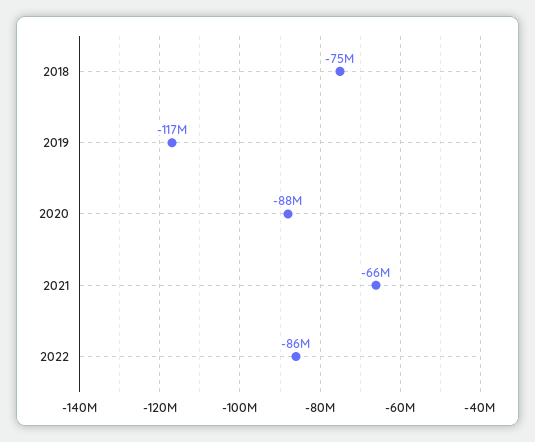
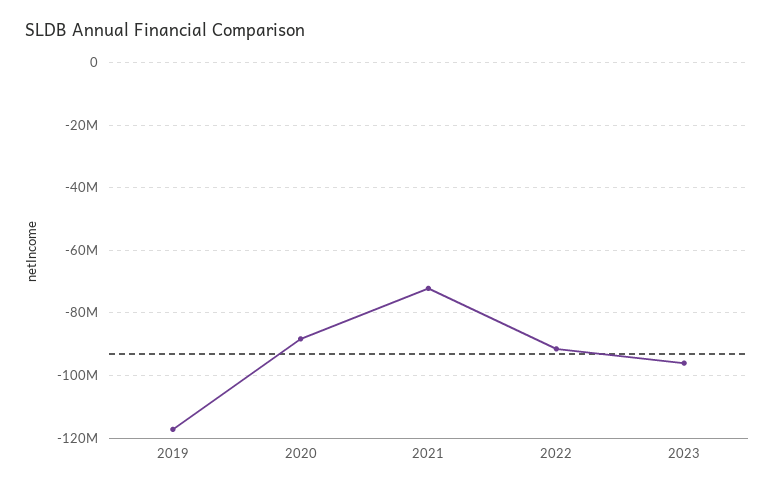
2018: -75000000 -> none
2021: -66000000 -> -72000000
2022: -86000000 -> -92000000
2023: none -> -96000000

